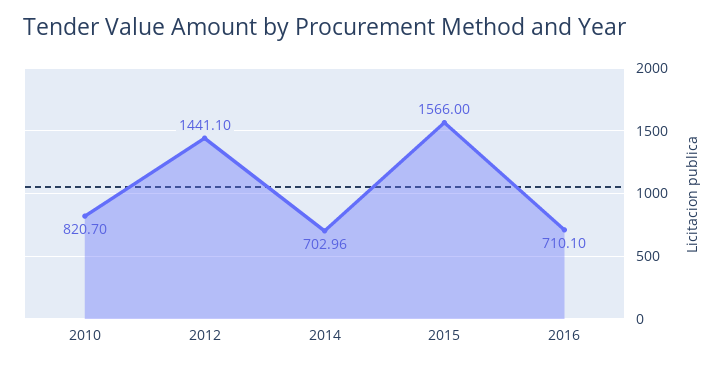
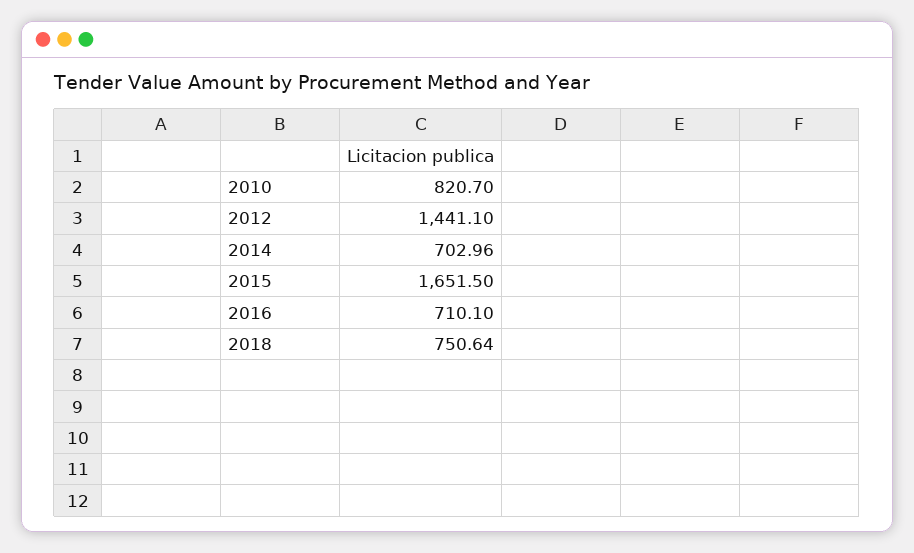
2015: 1566 -> 1651.5
2018: none -> 750.64

